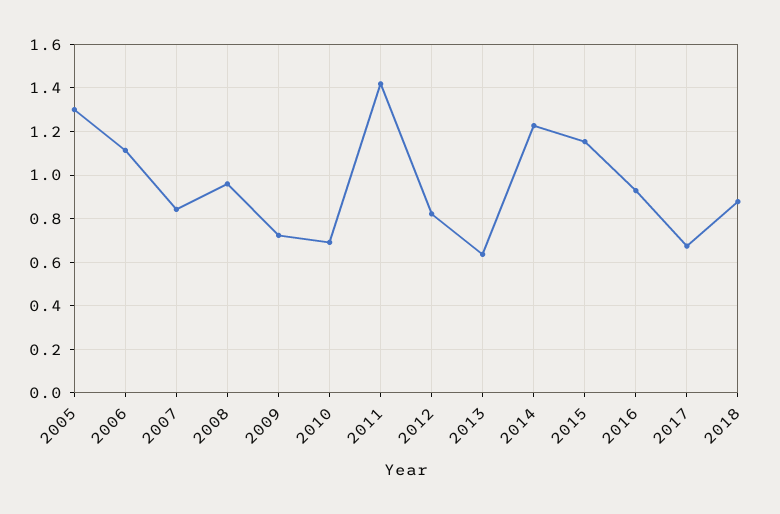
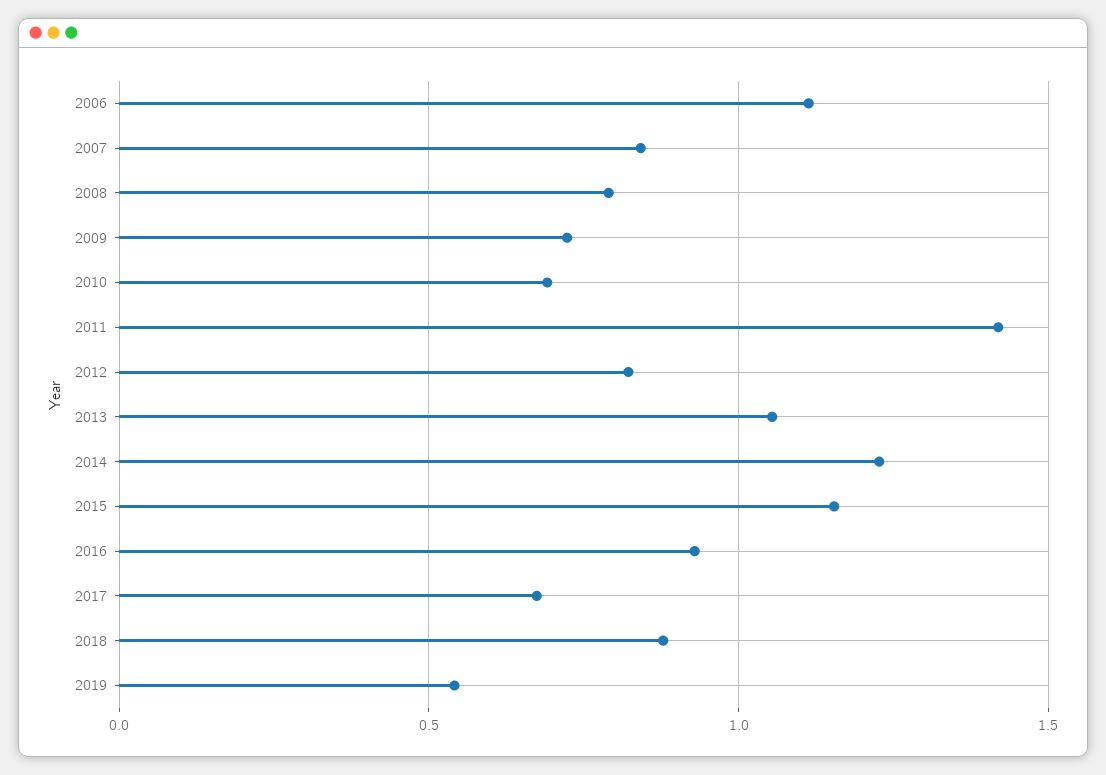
2005: 1.3 -> none
2008: 0.95 -> 0.8
2013: 0.65 -> 1.05
2019: none -> 0.55

